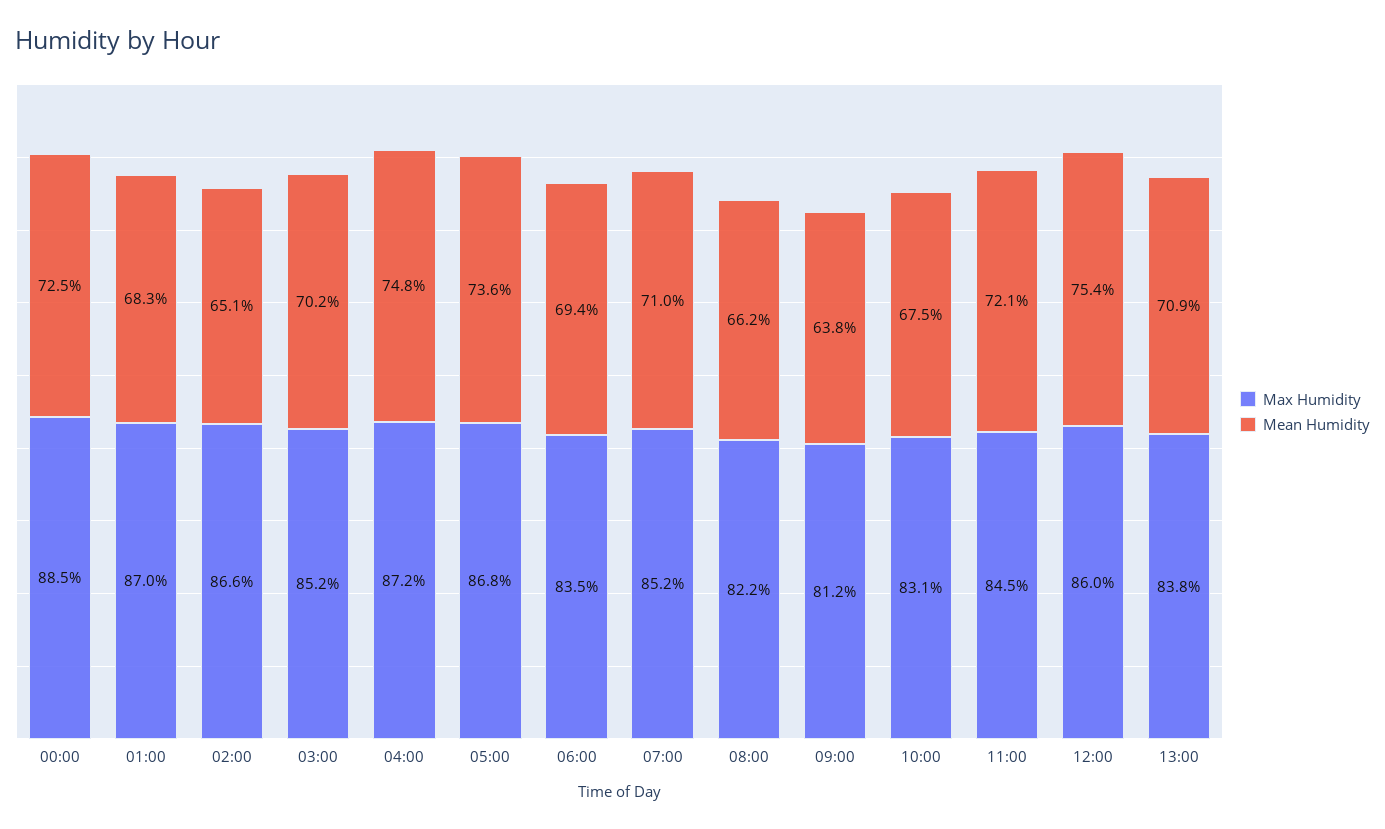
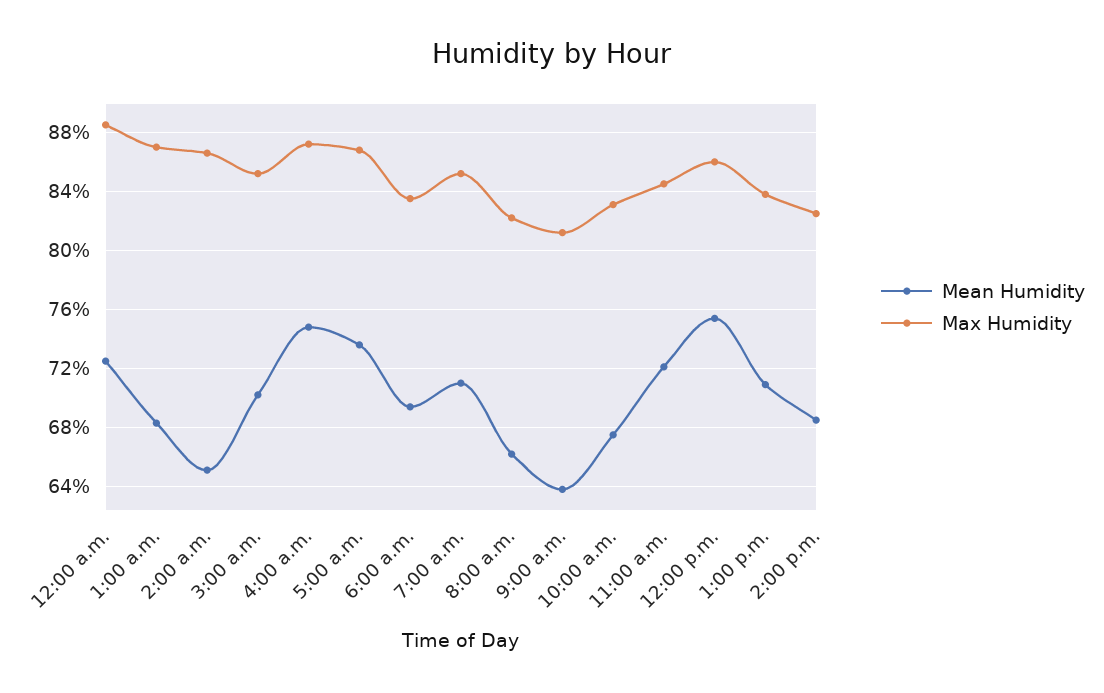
Mean Humidity, 2:00 p.m.: none -> 68.5
Max Humidity, 2:00 p.m.: none -> 82.5

